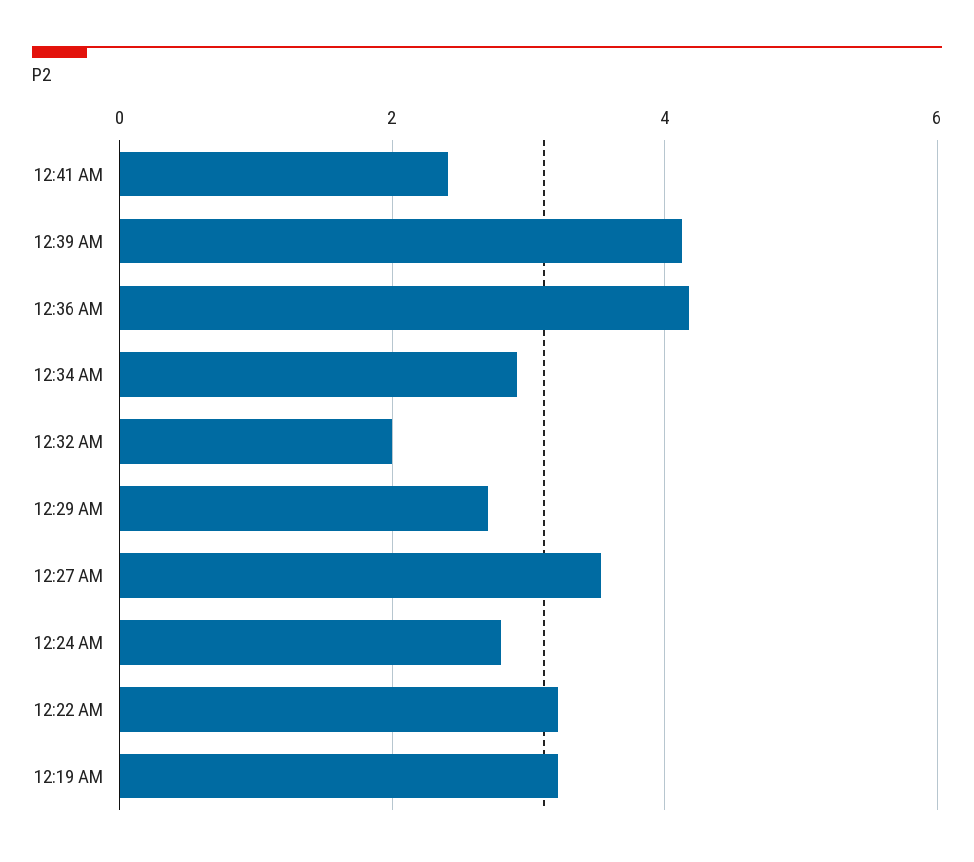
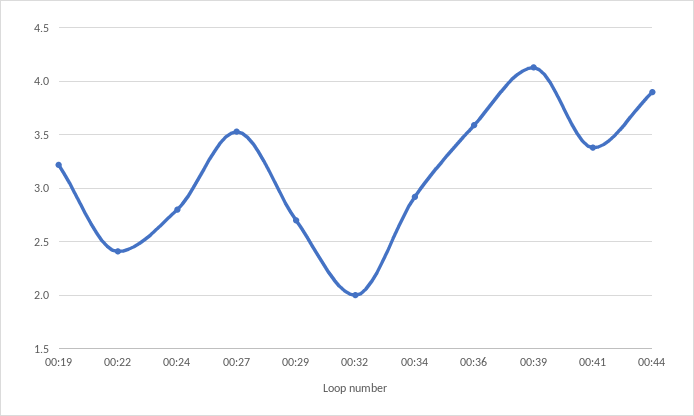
12:41 AM: 2.4 -> 3.4
12:36 AM: 4.2 -> 3.6
12:22 AM: 3.2 -> 2.4
00:44: none -> 3.9

